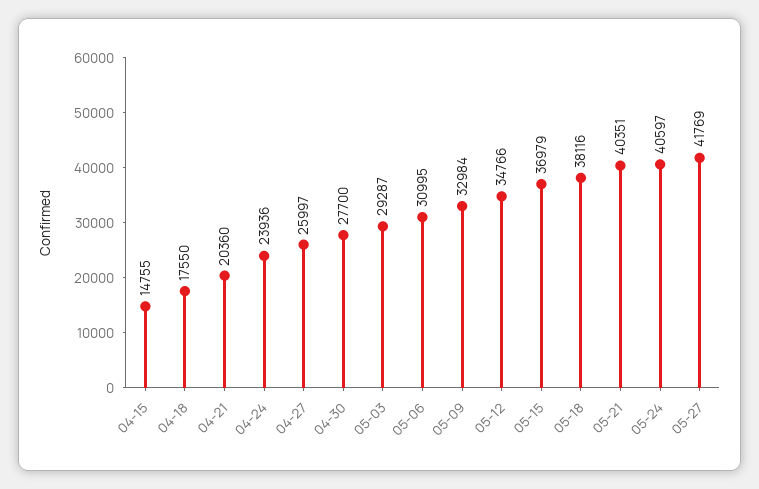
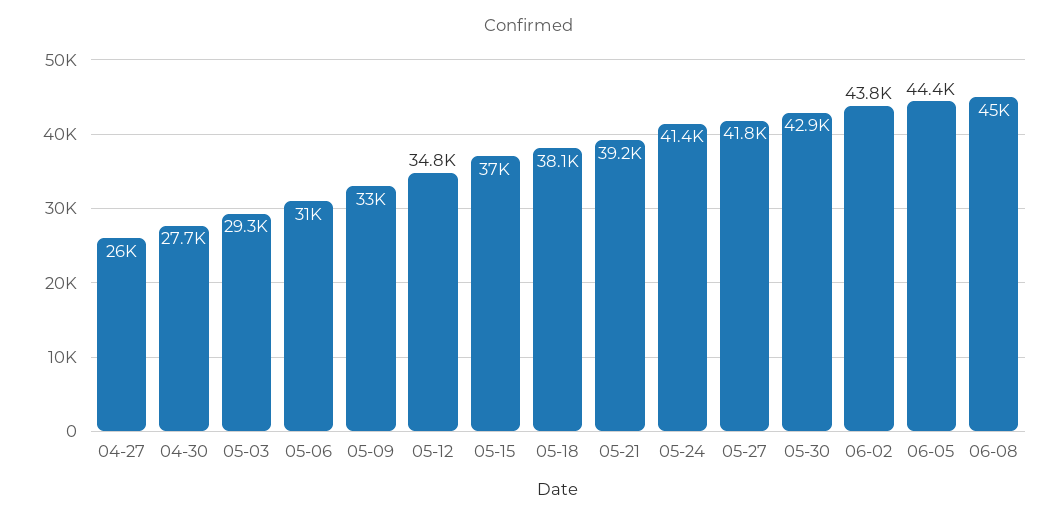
04-15: 14755 -> none
04-18: 17550 -> none
04-21: 20360 -> none
04-24: 23936 -> none
05-21: 40351 -> 39200
05-24: 40597 -> 41400
05-30: none -> 42900
06-02: none -> 43800
06-05: none -> 44400
06-08: none -> 45000

